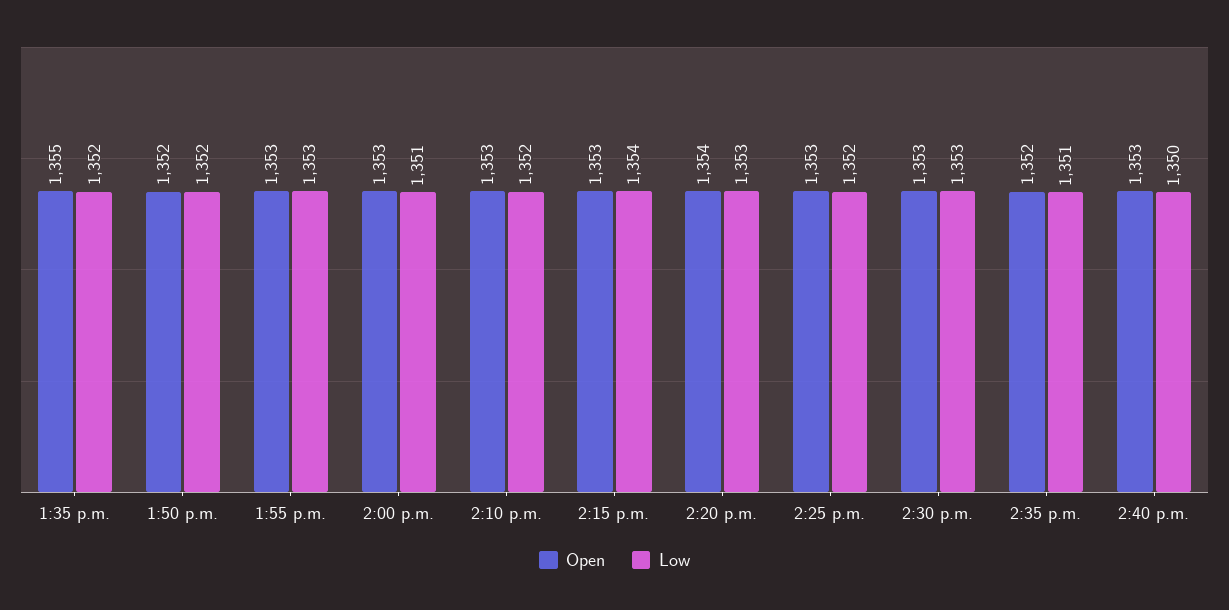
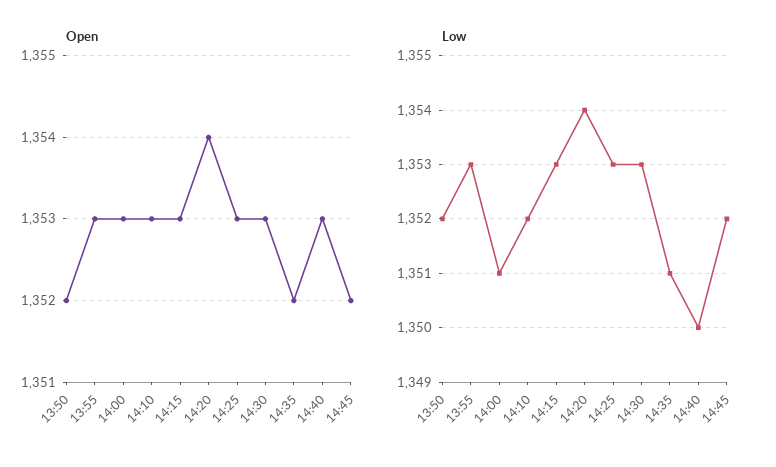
Open, 1:35 p.m.: 1355 -> none
Low, 1:35 p.m.: 1352 -> none
Low, 2:15 p.m.: 1354 -> 1353
Low, 2:20 p.m.: 1353 -> 1354
Low, 2:25 p.m.: 1352 -> 1353
Open, 14:45: none -> 1352
Low, 14:45: none -> 1352

